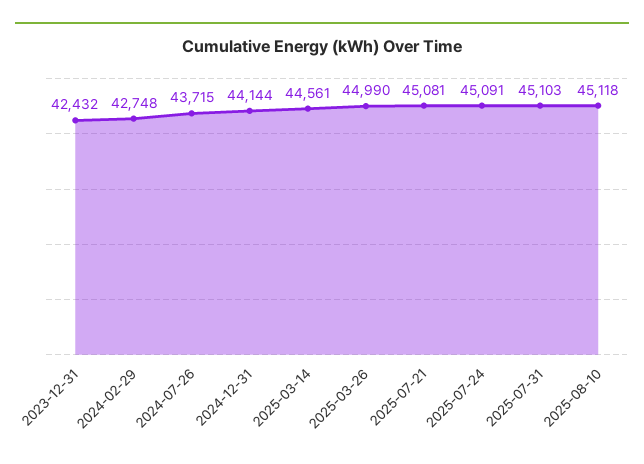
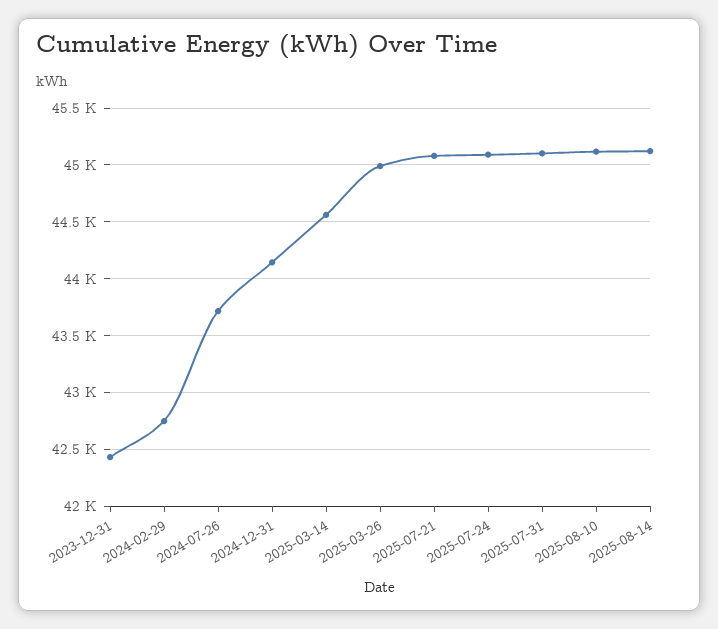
2025-08-14: none -> 45100

